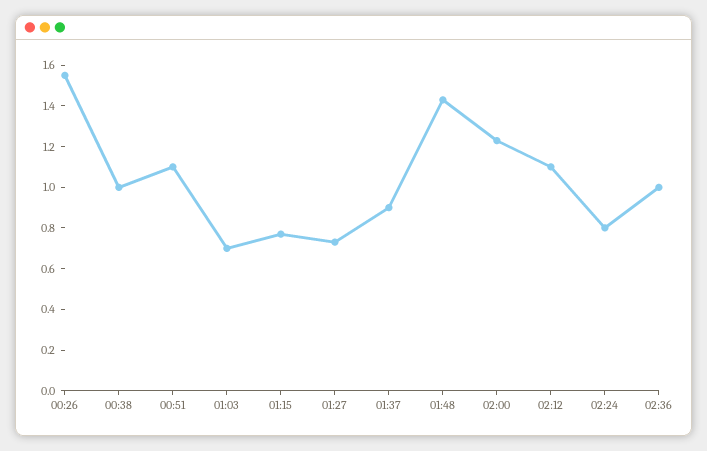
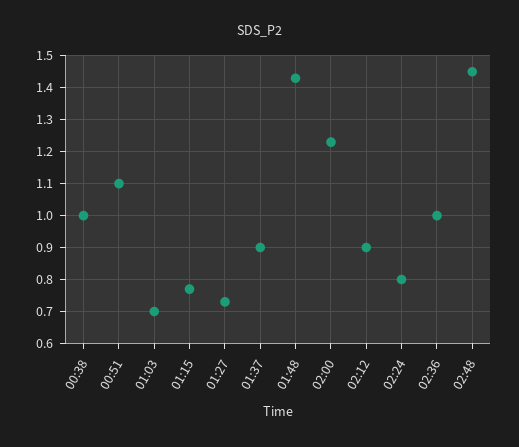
00:26: 1.55 -> none
02:12: 1.1 -> 0.9
02:48: none -> 1.45

